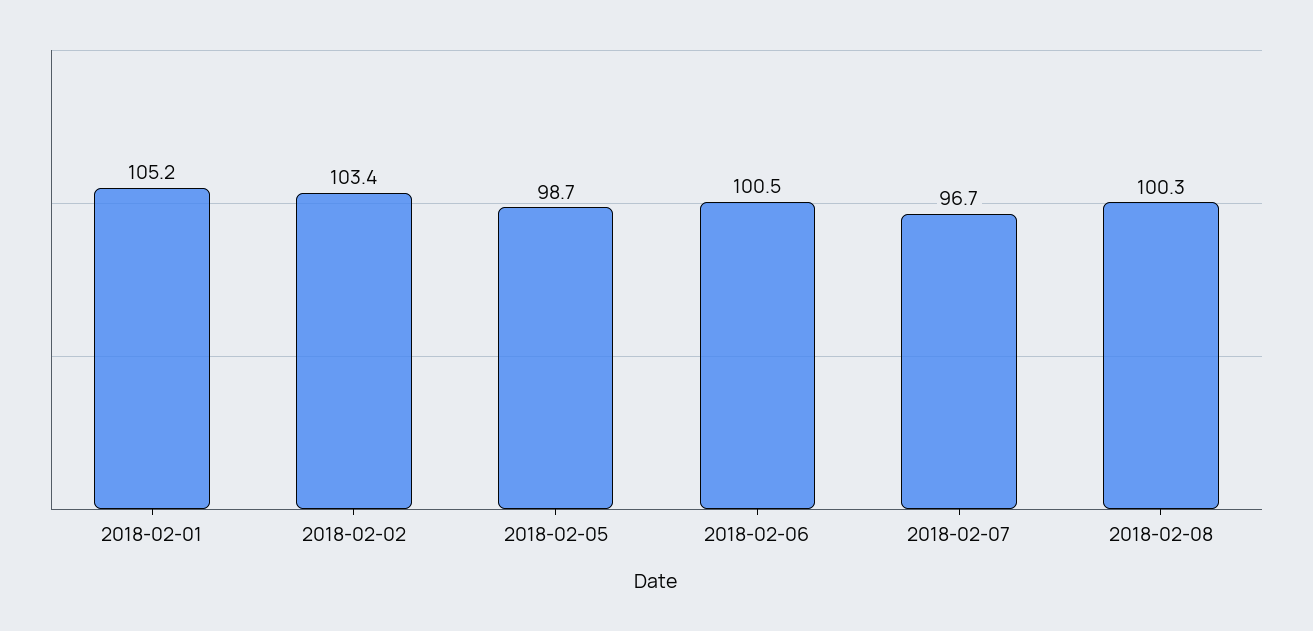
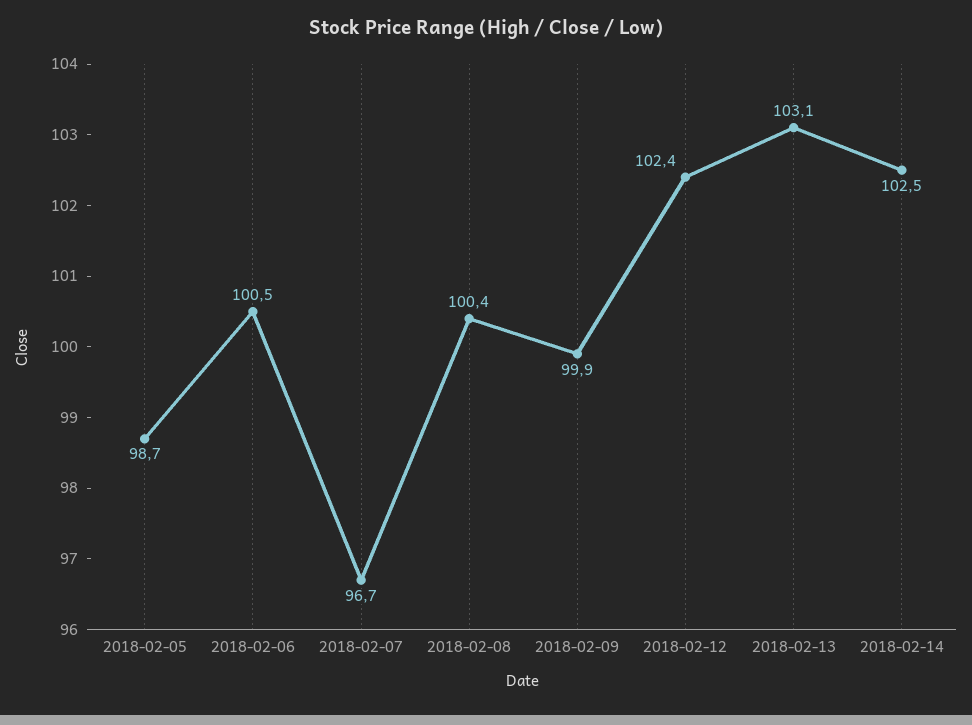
2018-02-01: 105.2 -> none
2018-02-02: 103.4 -> none
2018-02-08: 100.3 -> 100.4
2018-02-09: none -> 99.9
2018-02-12: none -> 102.4
2018-02-13: none -> 103.1
2018-02-14: none -> 102.5

